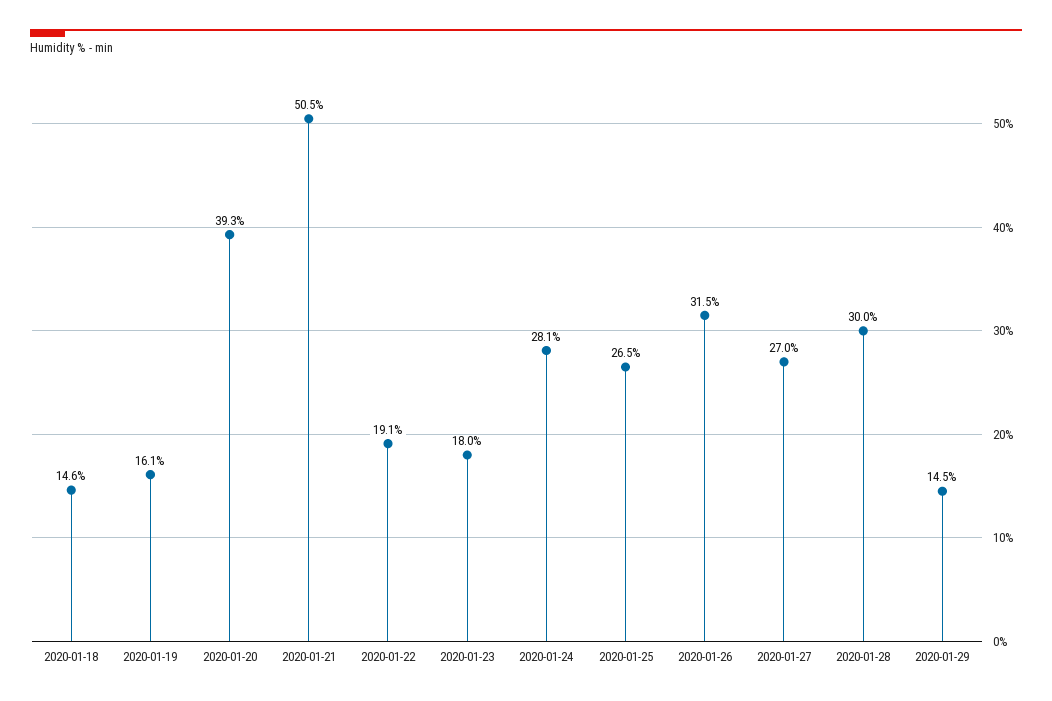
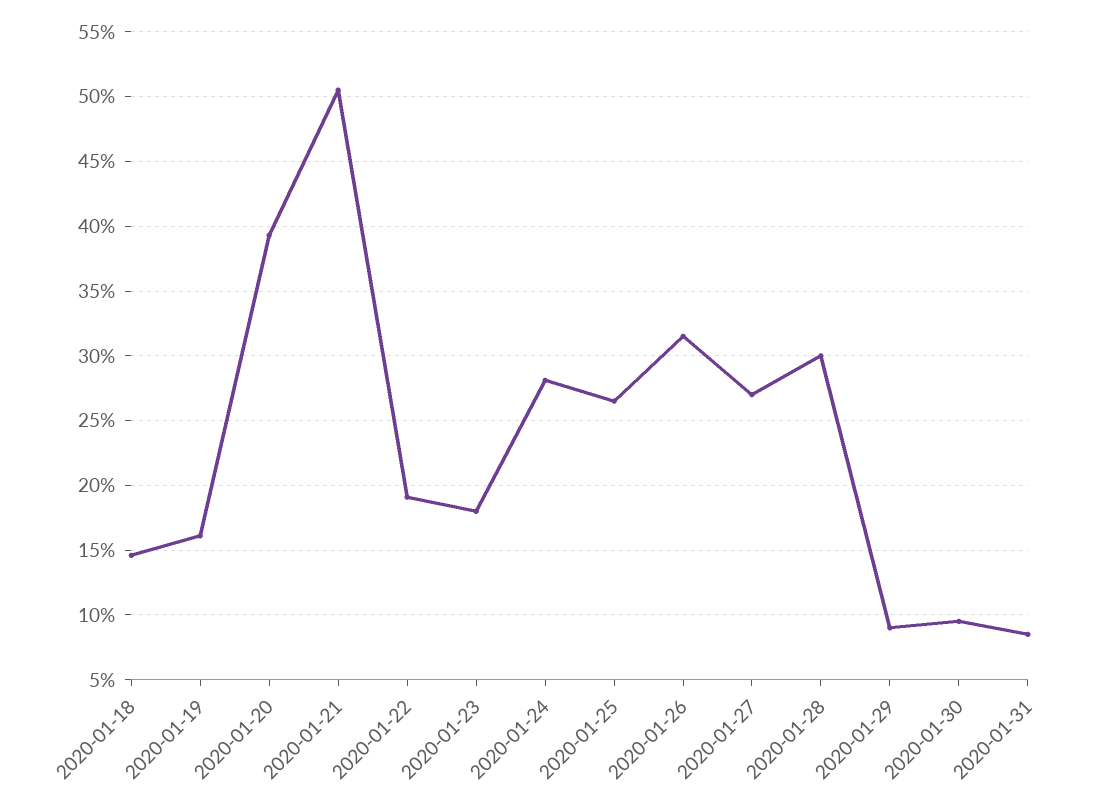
2020-01-29: 14.5 -> 9
2020-01-30: none -> 9.5
2020-01-31: none -> 8.5

